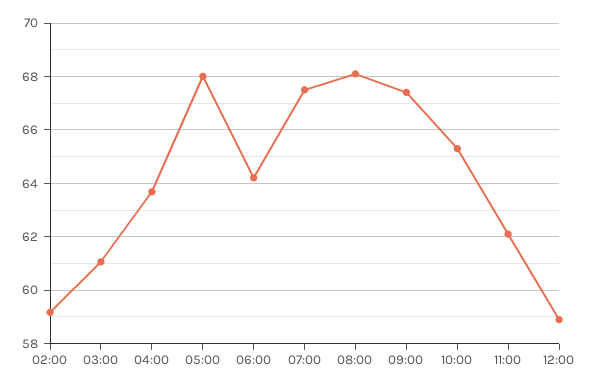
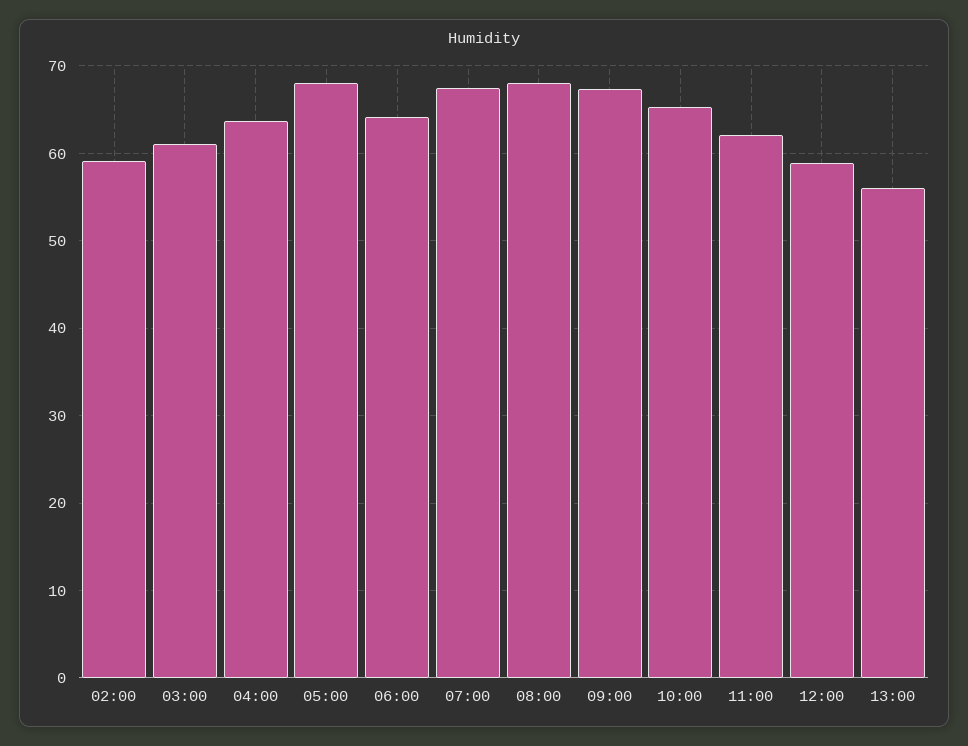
13:00: none -> 56

